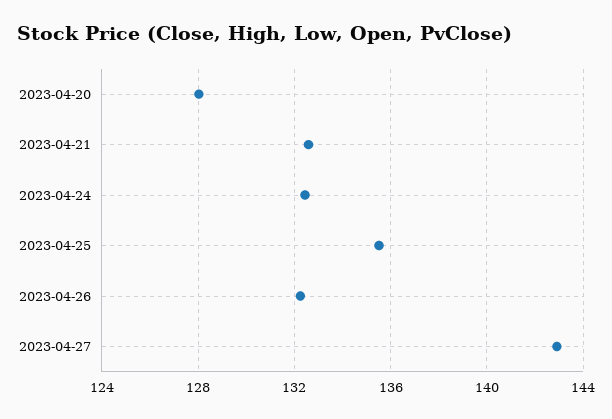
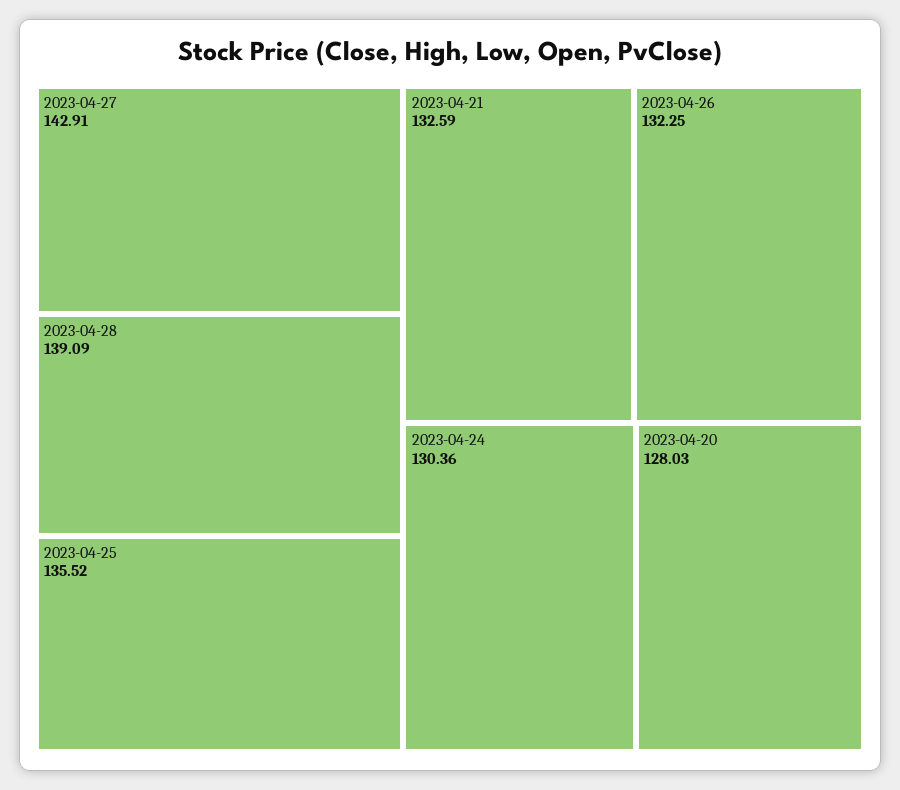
2023-04-24: 132.5 -> 130.36
2023-04-28: none -> 139.09

